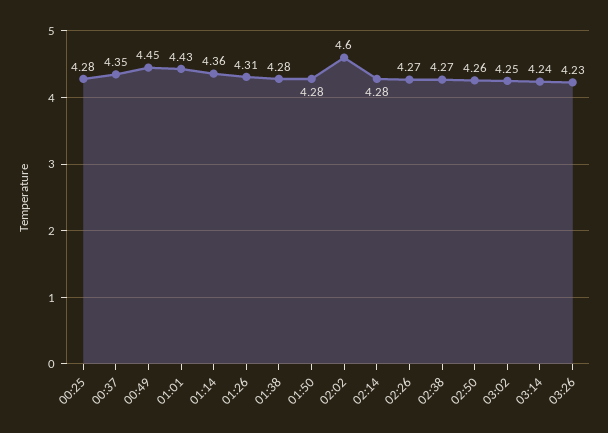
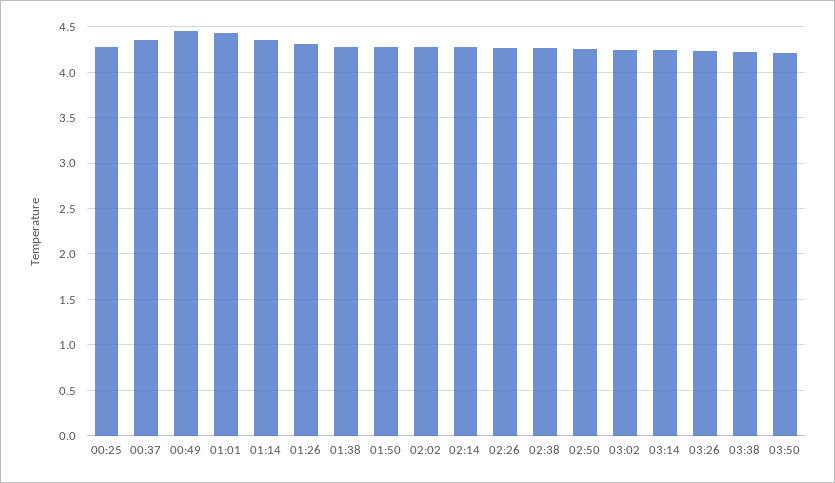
02:02: 4.6 -> 4.3
03:38: none -> 4.2
03:50: none -> 4.2

